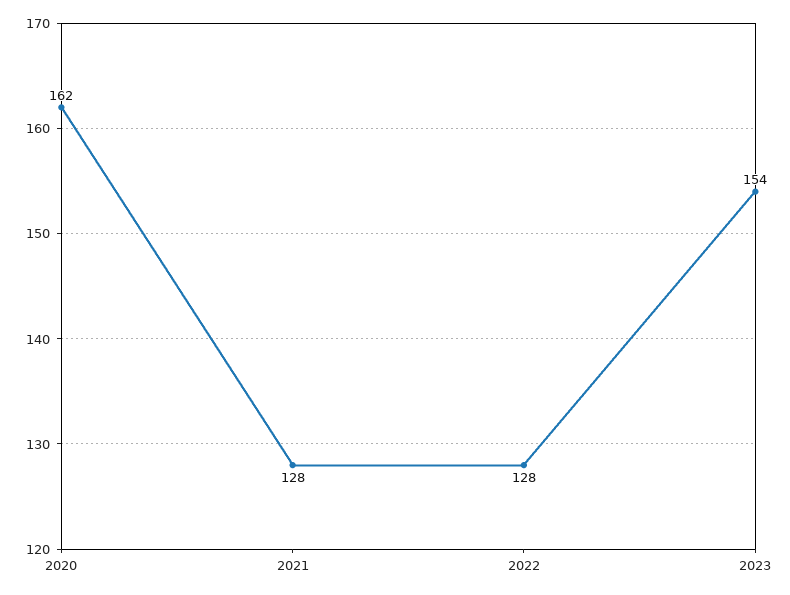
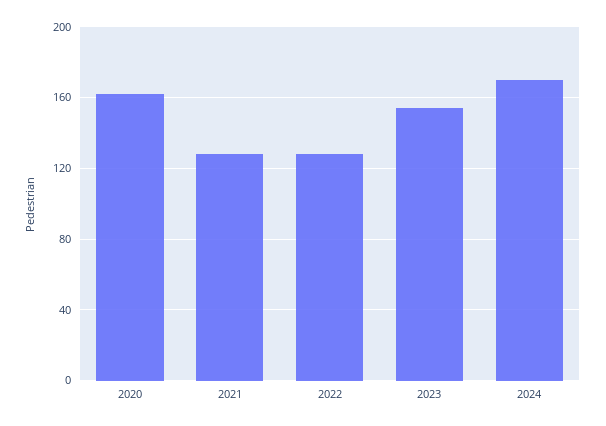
2024: none -> 170

